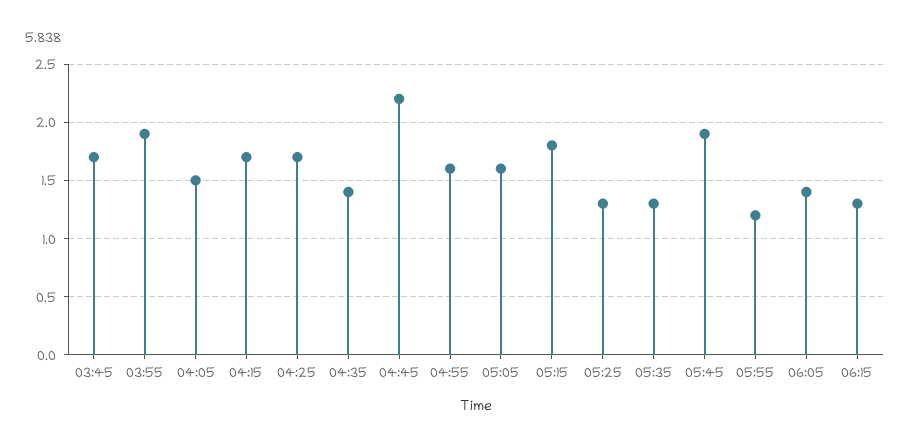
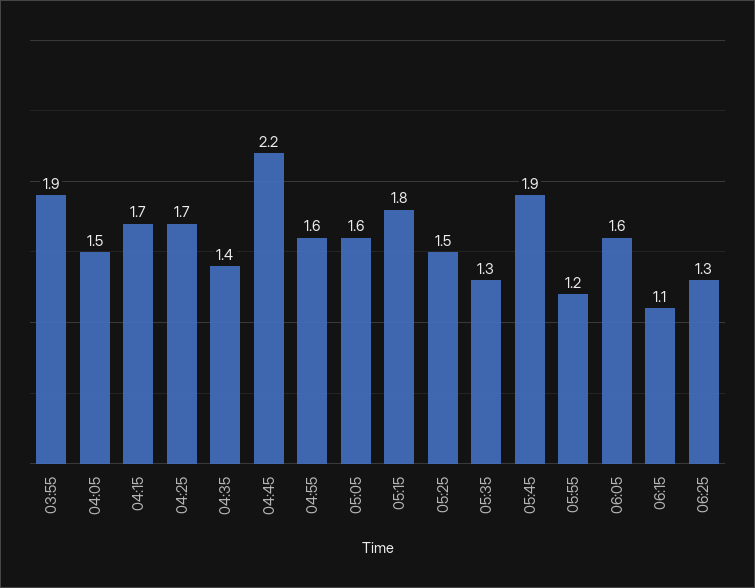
03:45: 1.7 -> none
05:25: 1.3 -> 1.5
06:05: 1.4 -> 1.6
06:15: 1.3 -> 1.1
06:25: none -> 1.3

